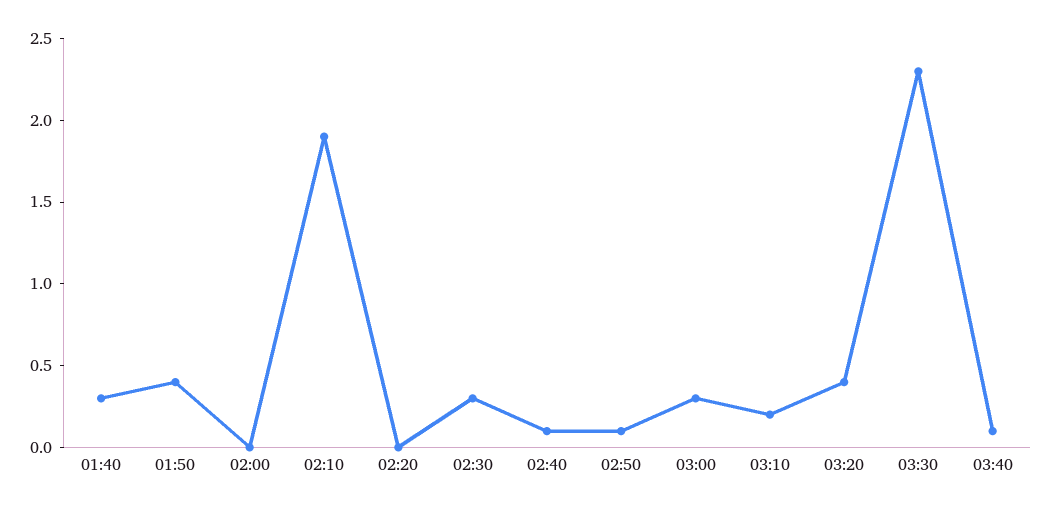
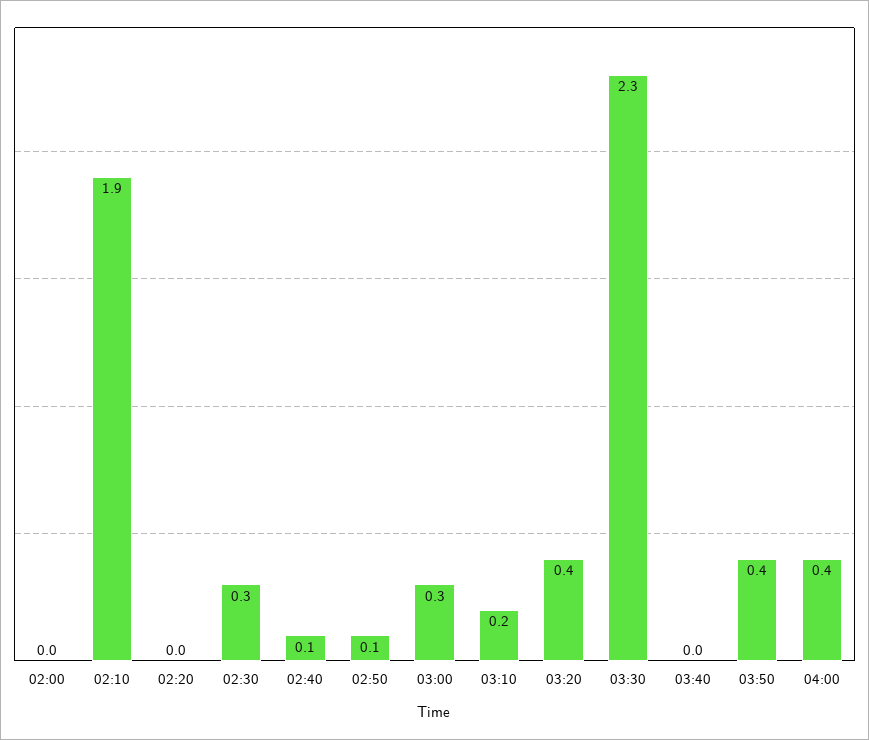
01:40: 0.3 -> none
01:50: 0.4 -> none
03:40: 0.1 -> 0
03:50: none -> 0.4
04:00: none -> 0.4

